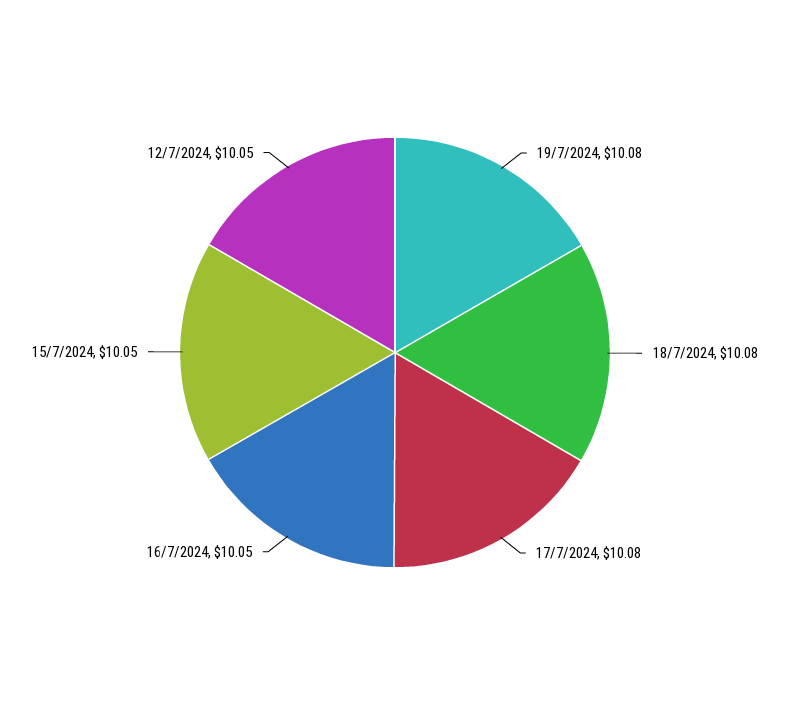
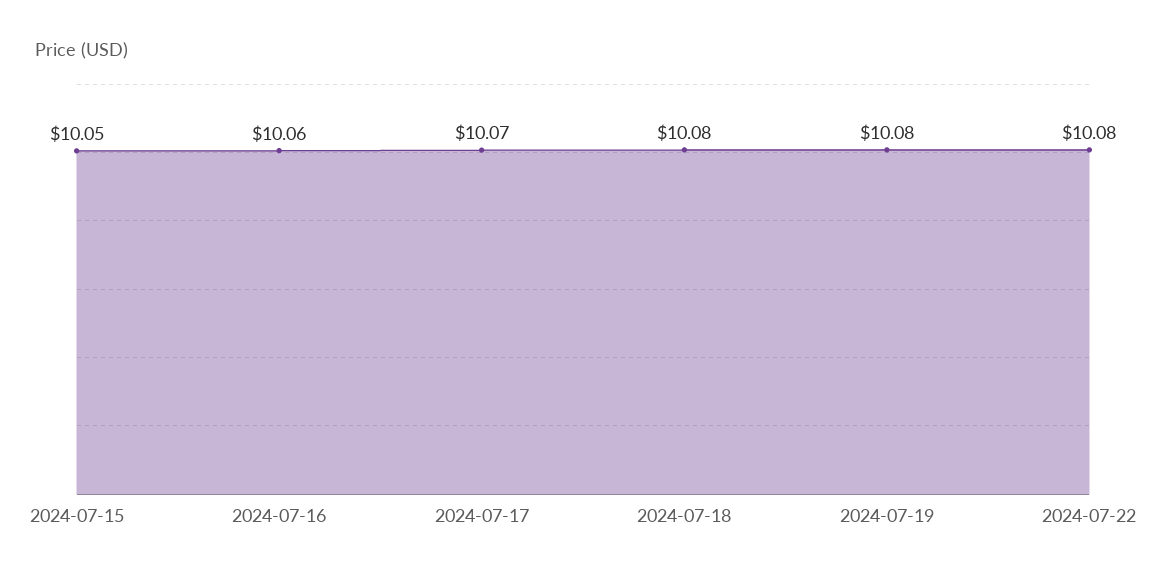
17/7/2024: 10.08 -> 10.07
16/7/2024: 10.05 -> 10.06
12/7/2024: 10.05 -> none
2024-07-22: none -> 10.08

